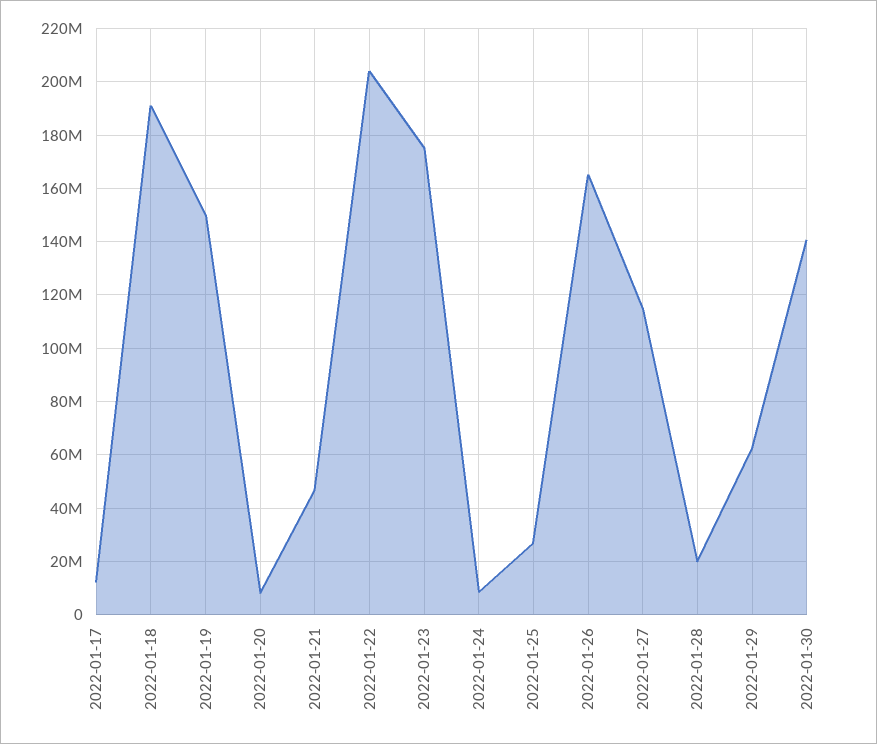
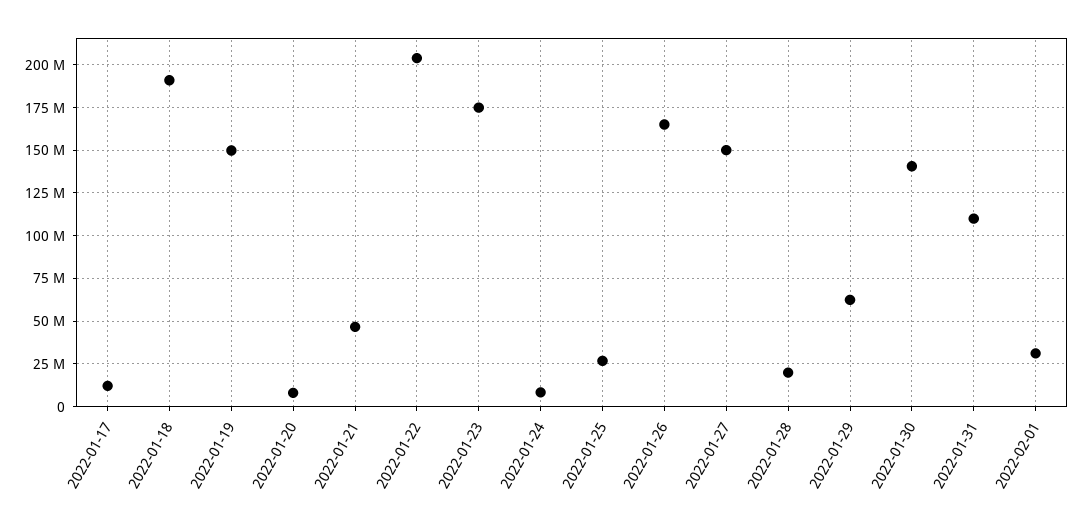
2022-01-27: 115000000 -> 150000000
2022-01-31: none -> 110000000
2022-02-01: none -> 30000000

